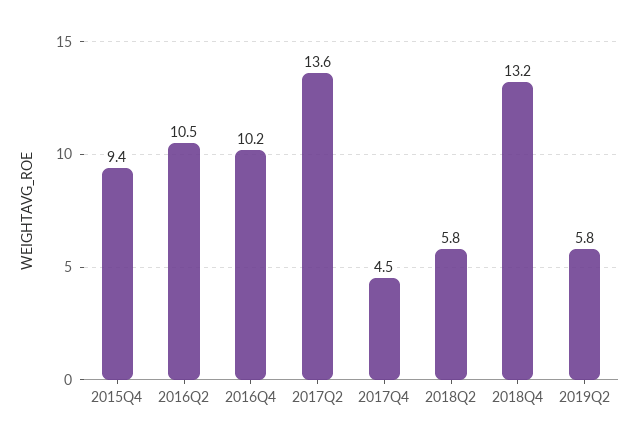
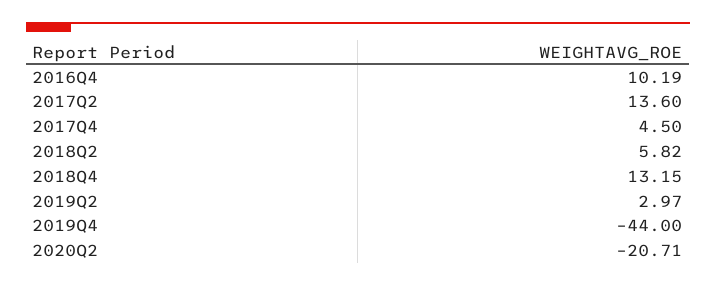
2015Q4: 9.4 -> none
2016Q2: 10.5 -> none
2019Q2: 5.8 -> 2.97
2019Q4: none -> -44
2020Q2: none -> -20.71

